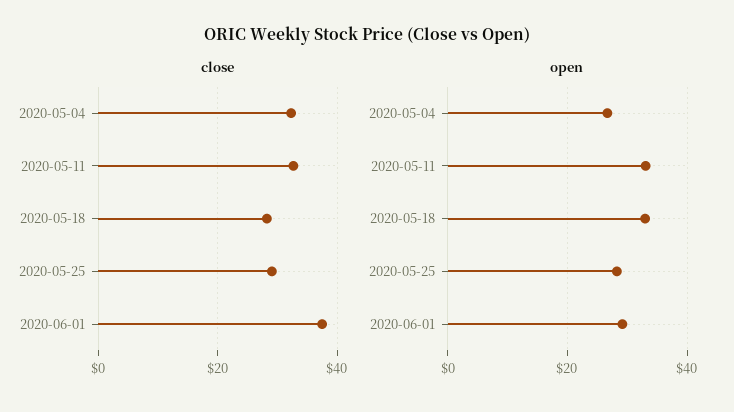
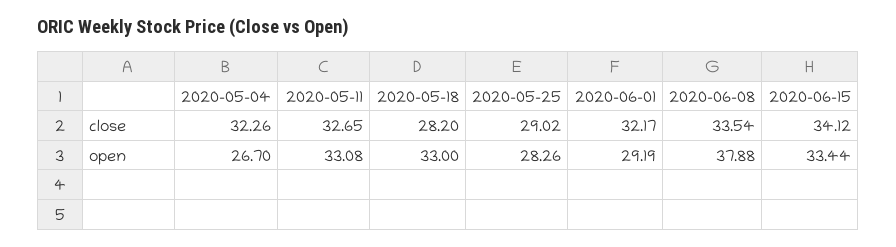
close, 2020-06-01: 38 -> 32.17
close, 2020-06-08: none -> 33.54
close, 2020-06-15: none -> 34.12
open, 2020-06-08: none -> 37.88
open, 2020-06-15: none -> 33.44

